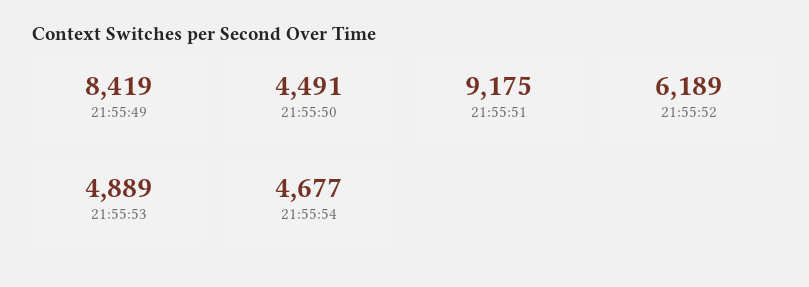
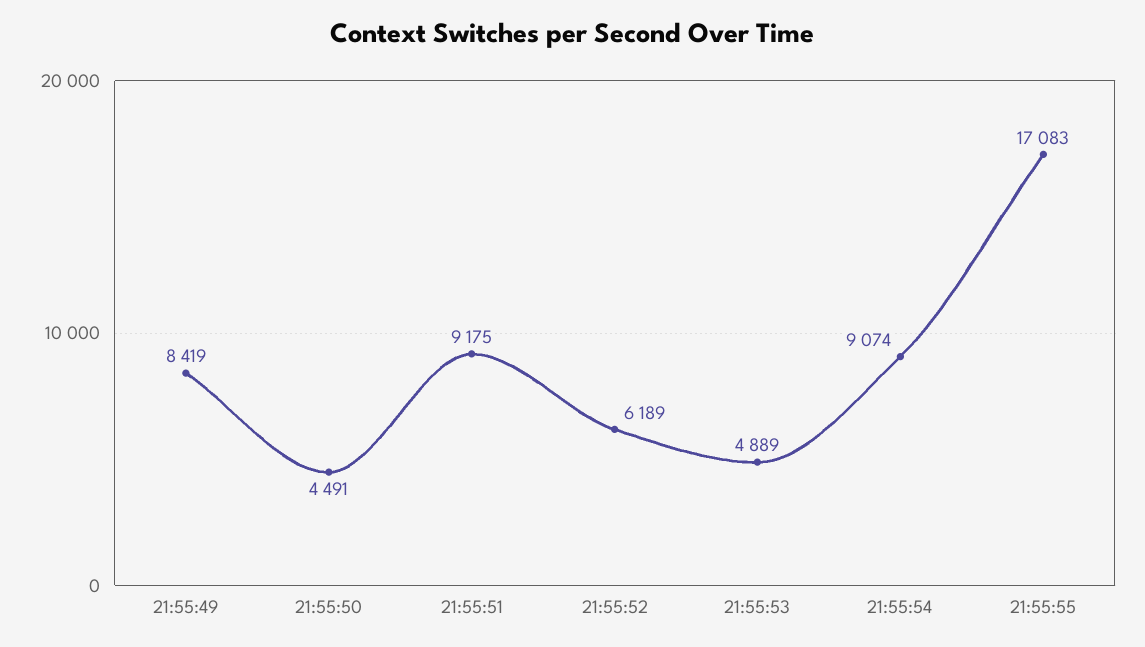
21:55:54: 4677 -> 9074
21:55:55: none -> 17083

